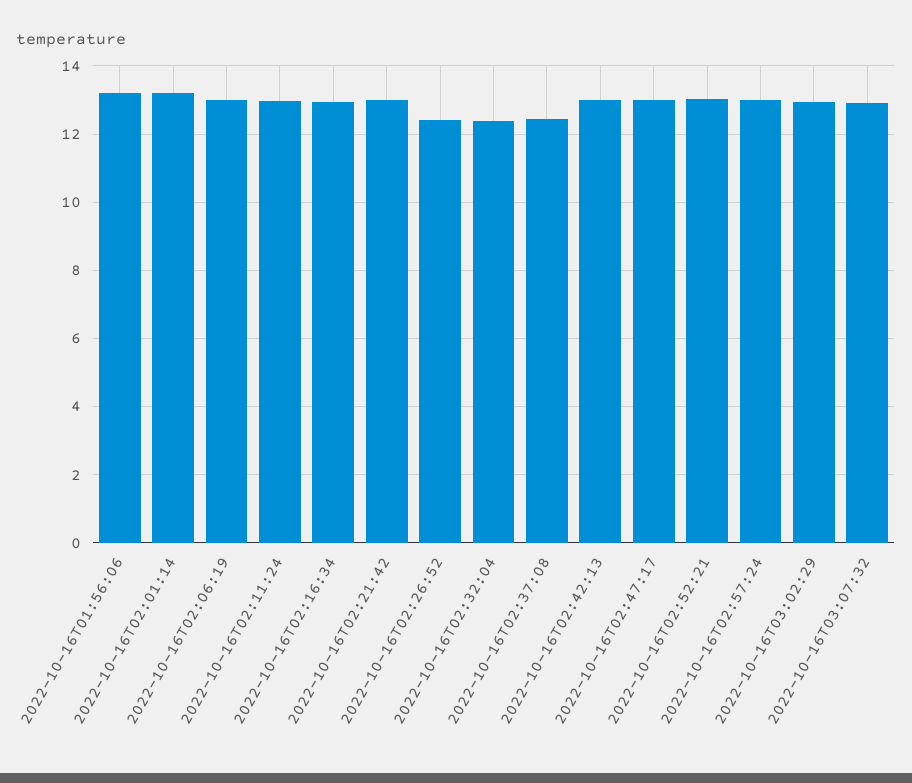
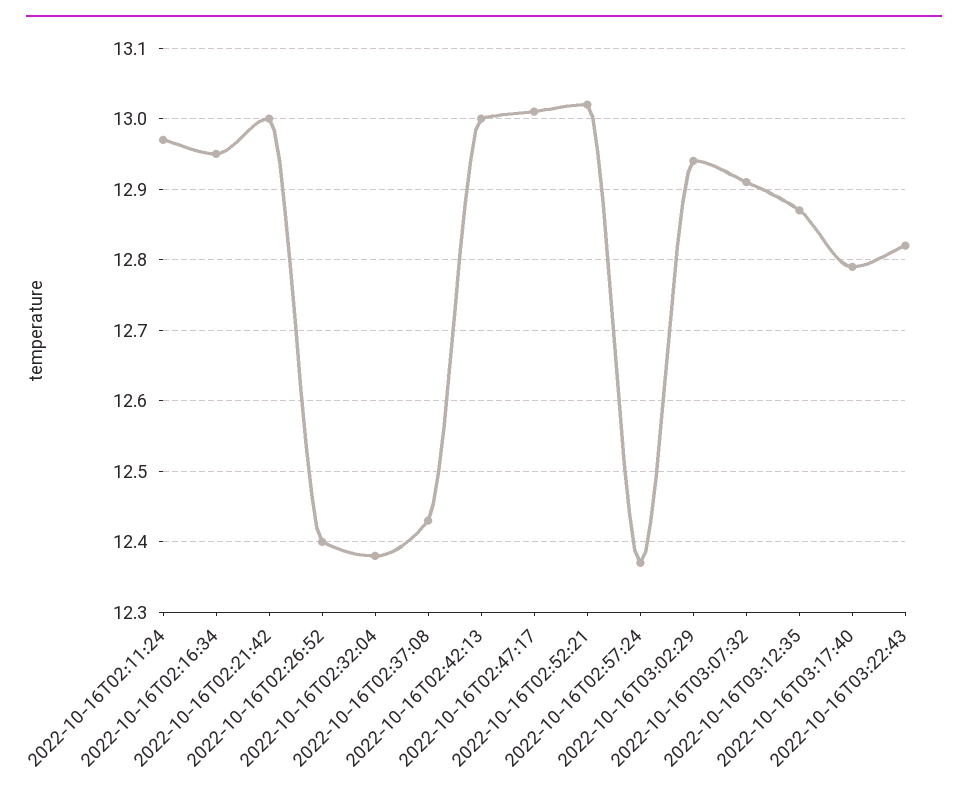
2022-10-16T01:56:06: 13.2 -> none
2022-10-16T02:01:14: 13.2 -> none
2022-10-16T02:06:19: 13 -> none
2022-10-16T02:57:24: 13 -> 12.37
2022-10-16T03:12:35: none -> 12.87
2022-10-16T03:17:40: none -> 12.79
2022-10-16T03:22:43: none -> 12.82

